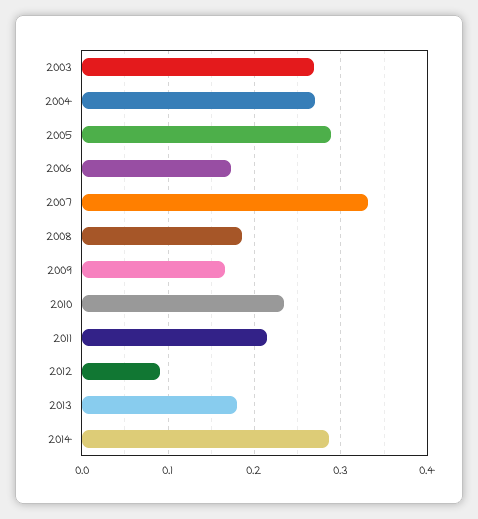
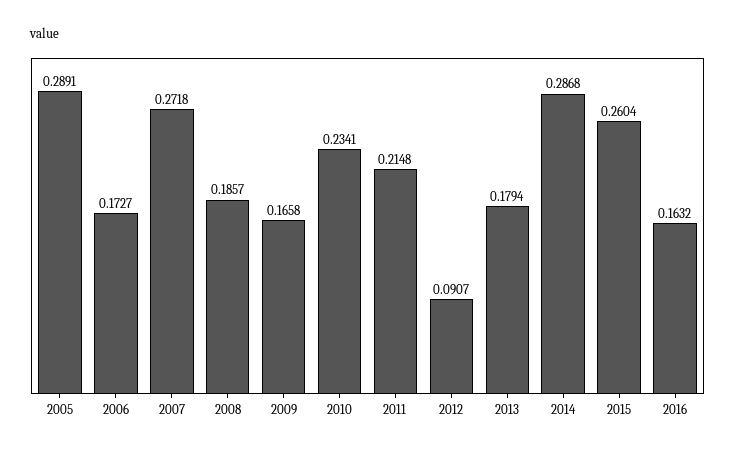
2003: 0.27 -> none
2004: 0.27 -> none
2007: 0.33 -> 0.2718
2015: none -> 0.2604
2016: none -> 0.1632

